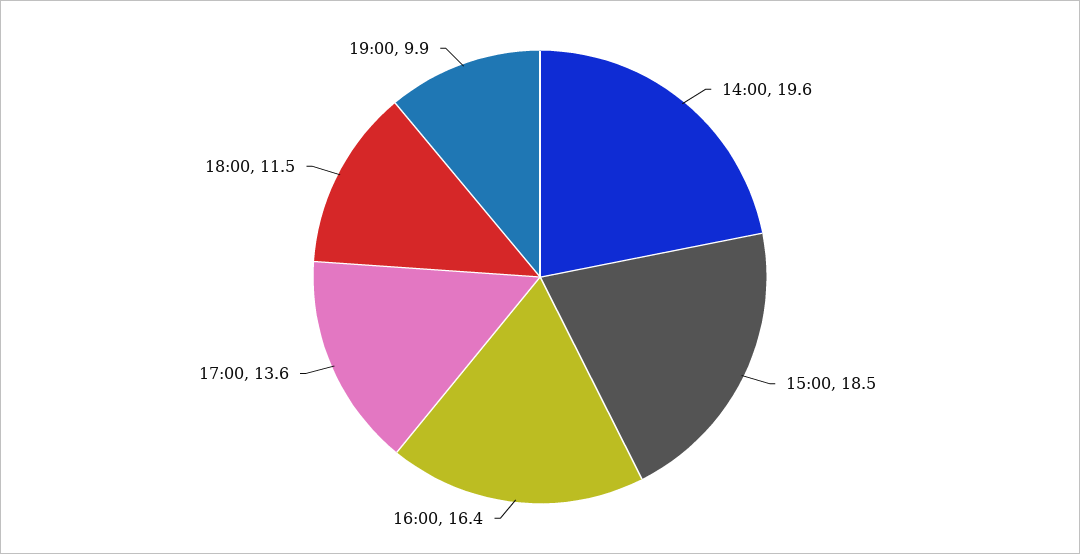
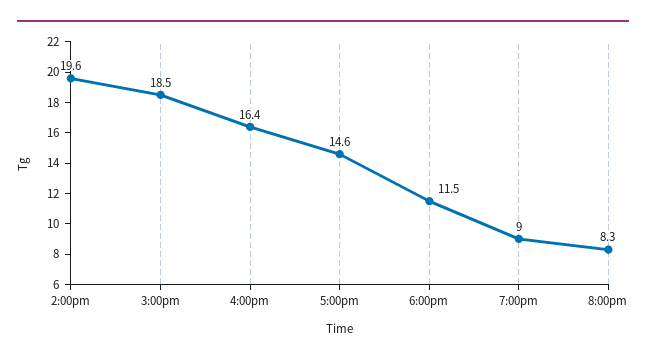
17:00: 13.6 -> 14.6
19:00: 9.9 -> 9
8:00pm: none -> 8.3

